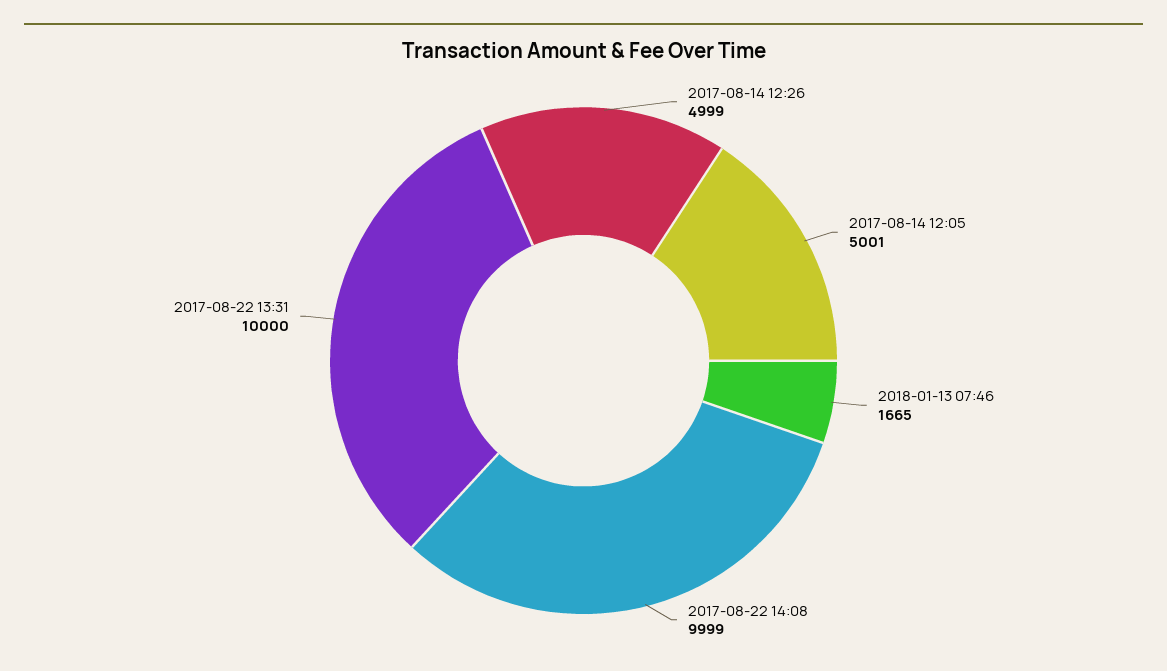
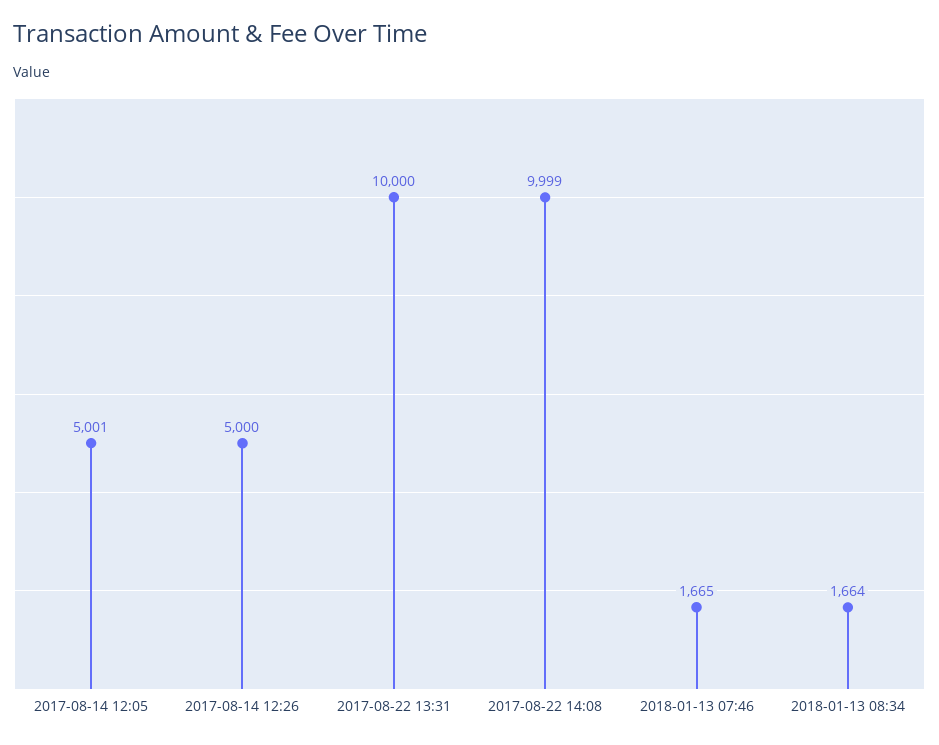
2017-08-14 12:26: 4999 -> 5000
2018-01-13 08:34: none -> 1664

